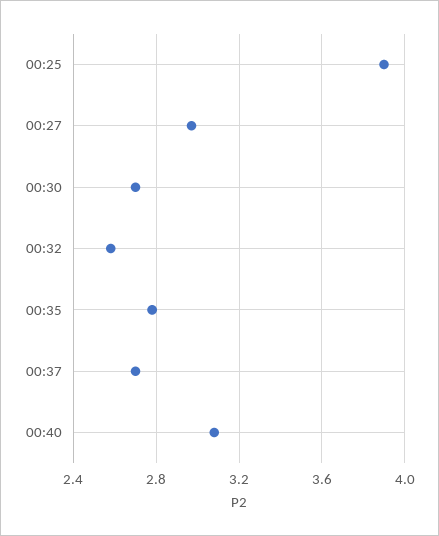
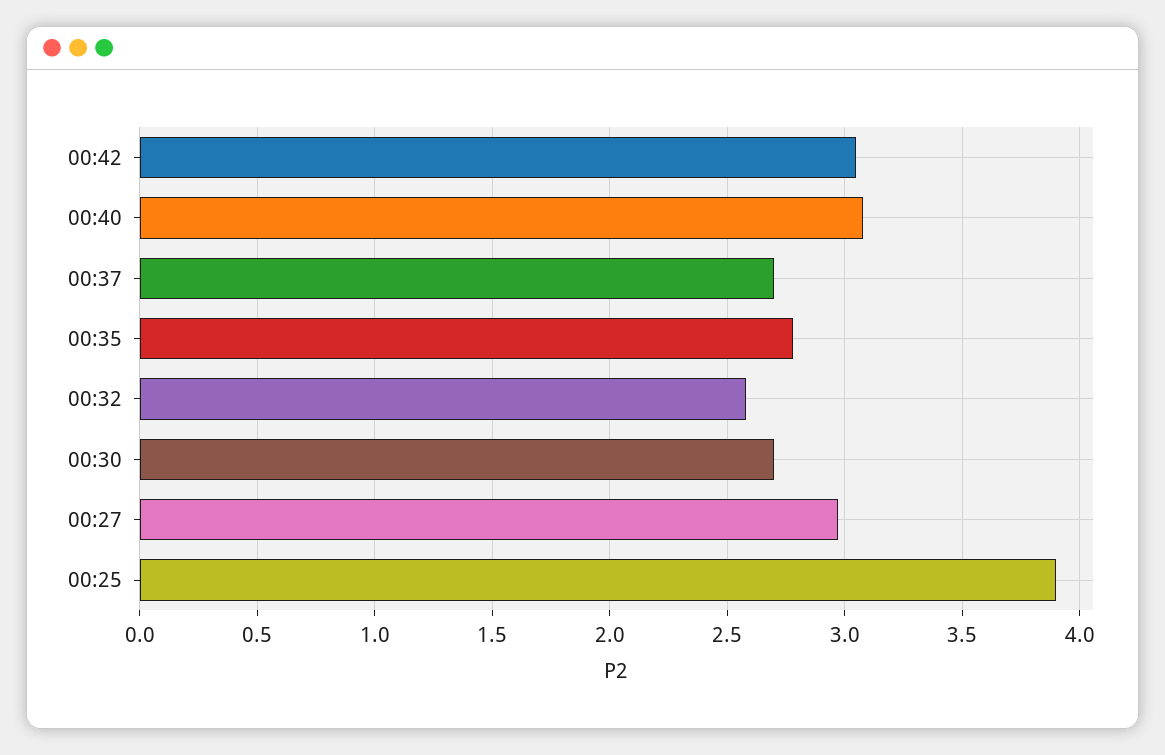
00:42: none -> 3.05

